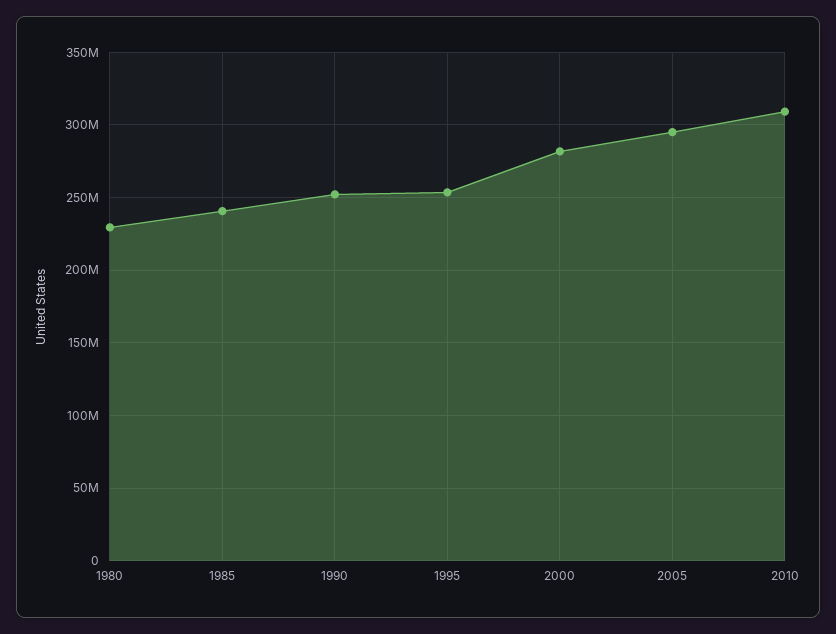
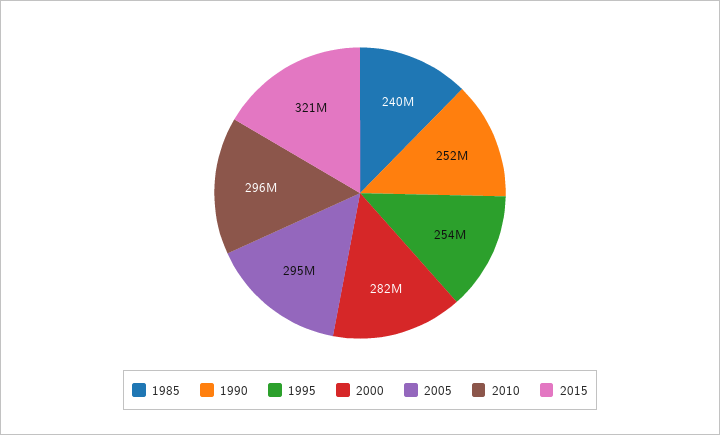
1980: 230000000 -> none
2010: 310000000 -> 296000000
2015: none -> 321000000

